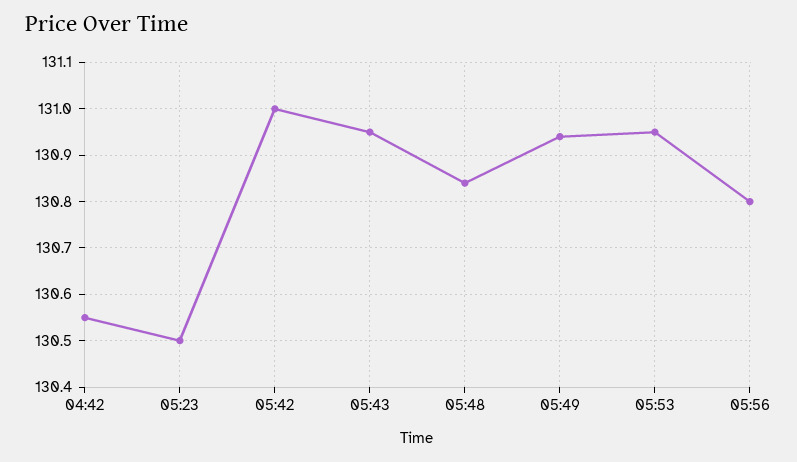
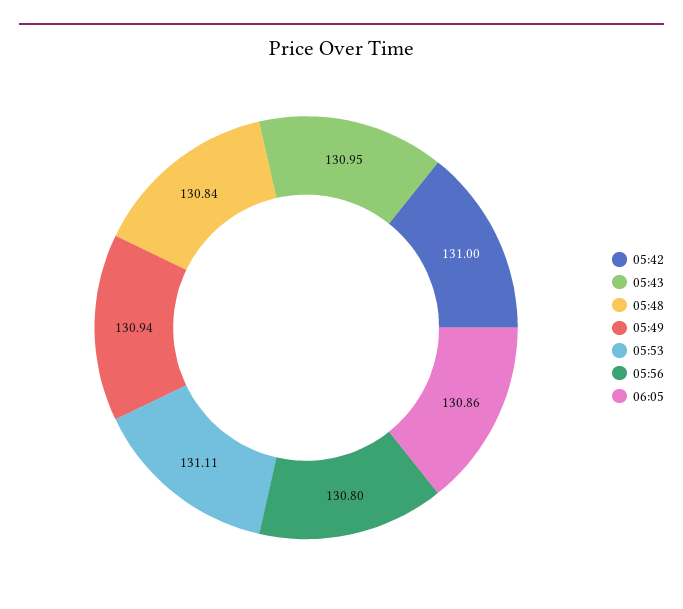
04:42: 130.55 -> none
05:23: 130.5 -> none
05:53: 130.95 -> 131.11
06:05: none -> 130.86

